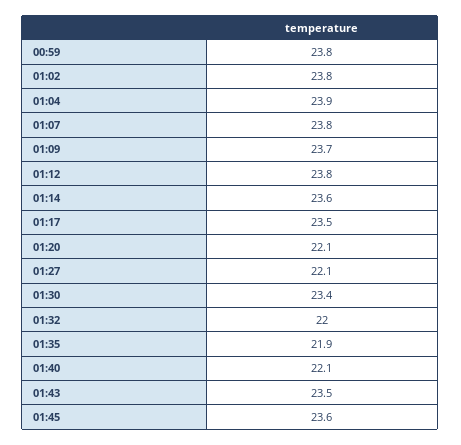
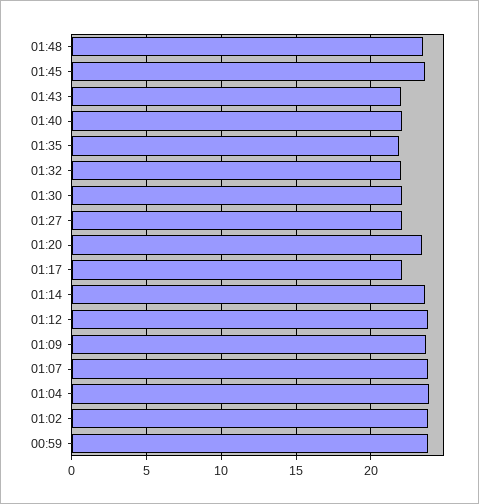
01:17: 23.5 -> 22
01:20: 22.1 -> 23.5
01:30: 23.4 -> 22
01:43: 23.5 -> 22
01:48: none -> 23.5

